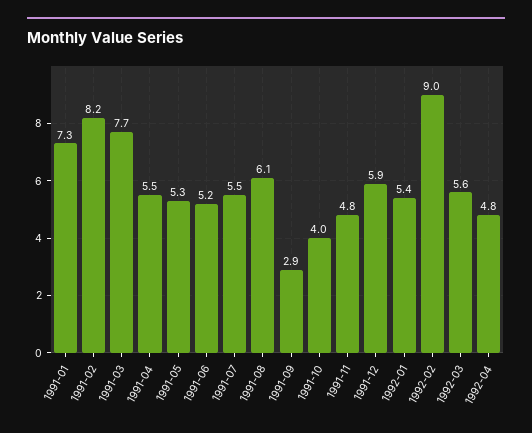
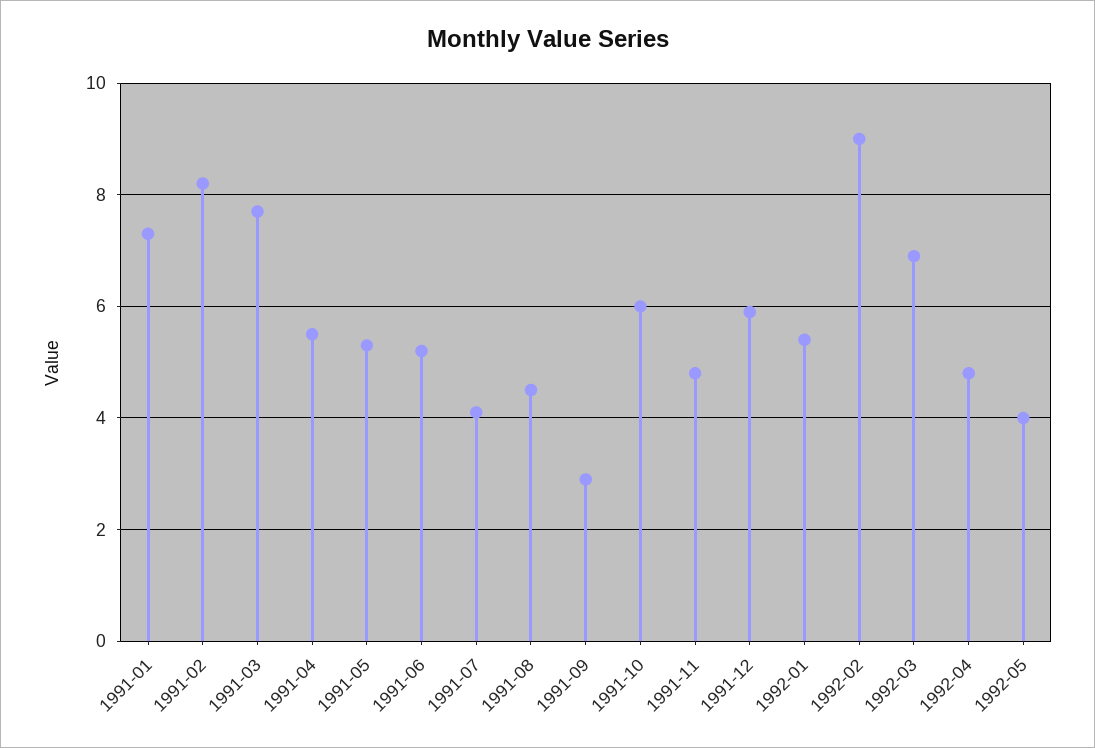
1991-07: 5.5 -> 4
1991-08: 6.1 -> 4.5
1991-10: 4 -> 6
1992-03: 5.6 -> 7
1992-05: none -> 4

